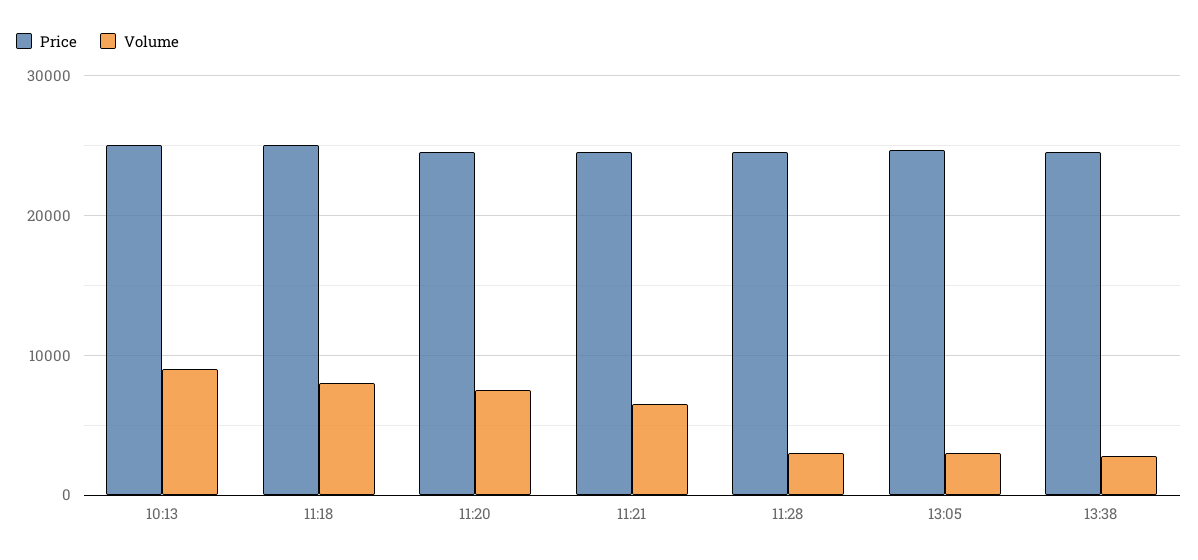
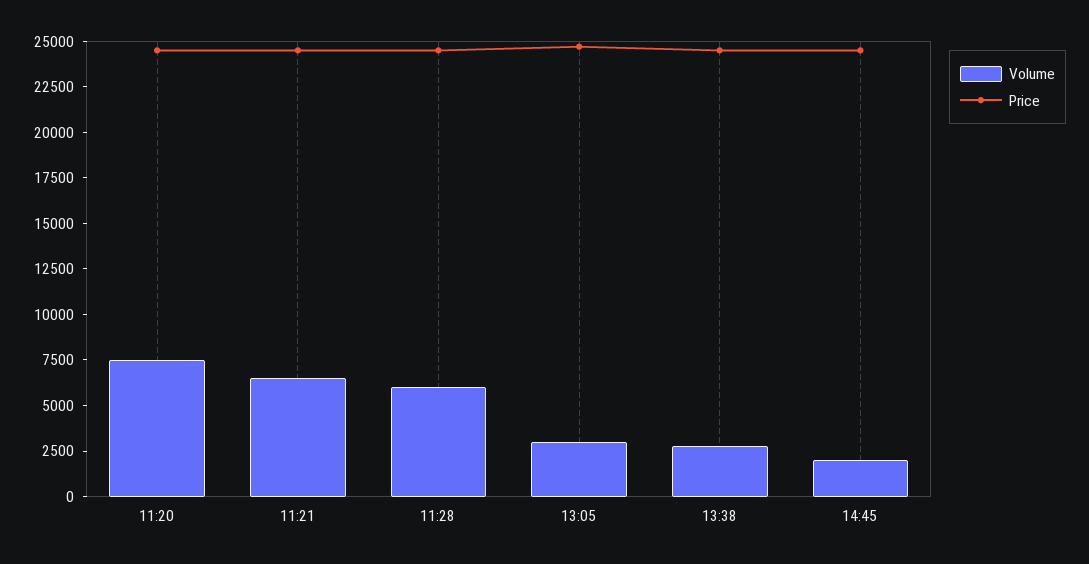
Price, 10:13: 25000 -> none
Volume, 10:13: 9000 -> none
Price, 11:18: 25000 -> none
Volume, 11:18: 8000 -> none
Volume, 11:28: 3000 -> 6000
Volume, 14:45: none -> 2000
Price, 14:45: none -> 24500

